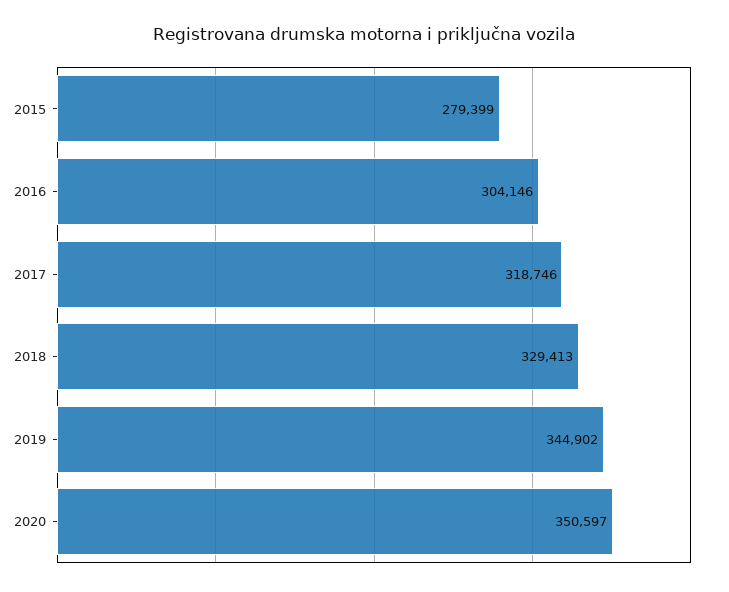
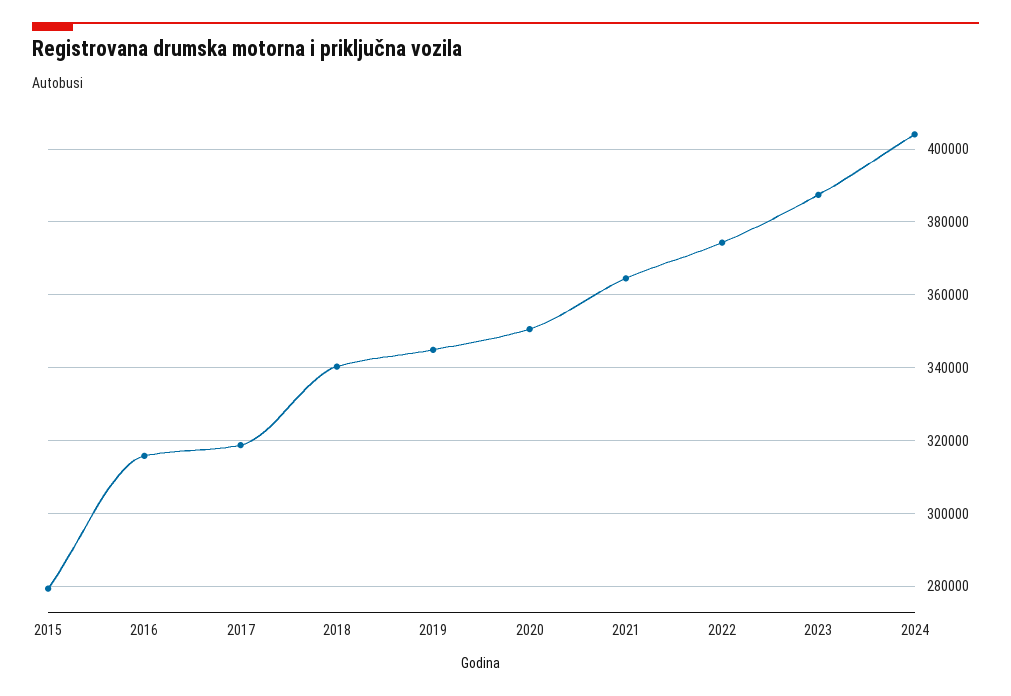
2016: 304146 -> 316000
2018: 329413 -> 340000
2021: none -> 364000
2022: none -> 374000
2023: none -> 388000
2024: none -> 404000

